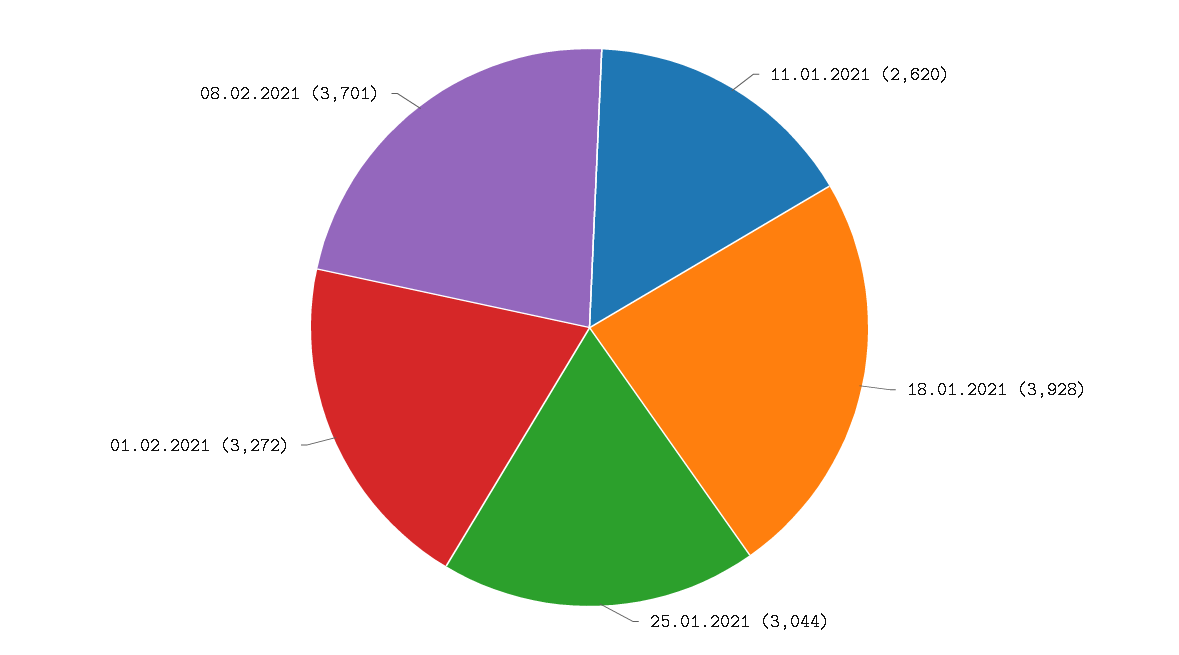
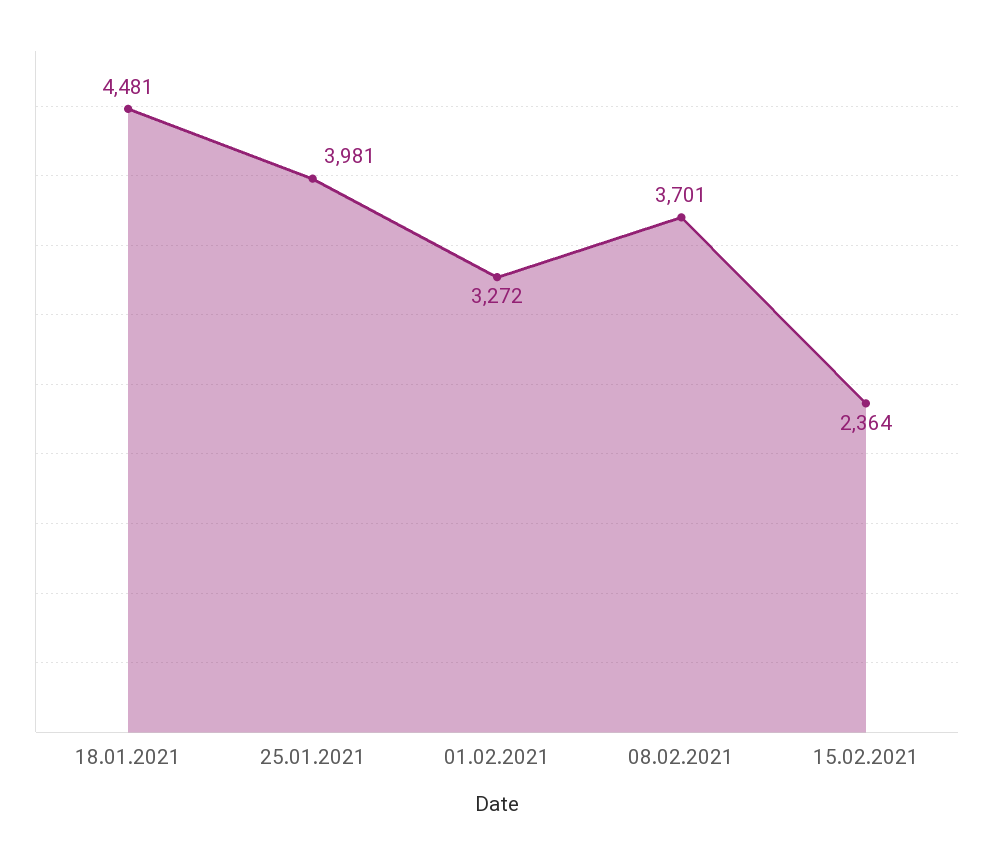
11.01.2021: 2620 -> none
18.01.2021: 3928 -> 4481
25.01.2021: 3044 -> 3981
15.02.2021: none -> 2364

